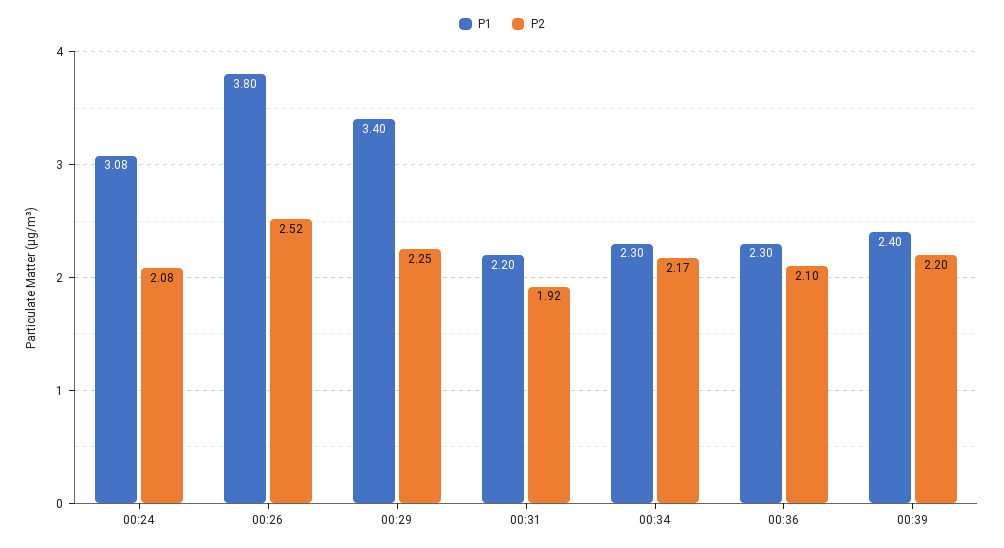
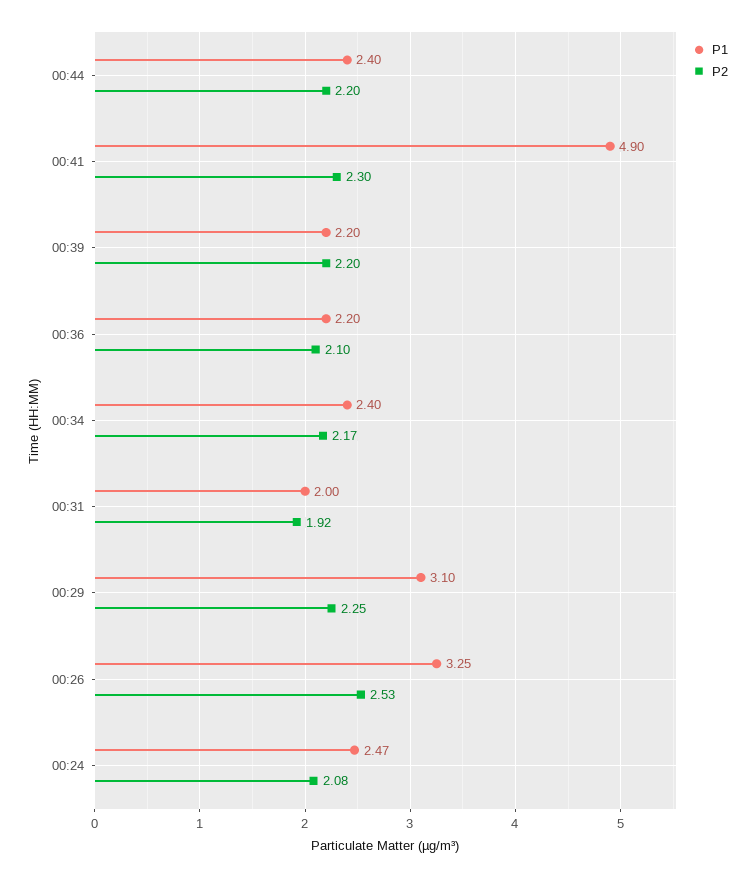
P1, 00:24: 3.08 -> 2.47
P1, 00:26: 3.8 -> 3.25
P2, 00:26: 2.52 -> 2.53
P1, 00:29: 3.4 -> 3.1
P1, 00:31: 2.2 -> 2
P1, 00:34: 2.3 -> 2.4
P1, 00:36: 2.3 -> 2.2
P1, 00:39: 2.4 -> 2.2
P1, 00:44: none -> 2.4
P2, 00:44: none -> 2.2
P1, 00:41: none -> 4.9
P2, 00:41: none -> 2.3

